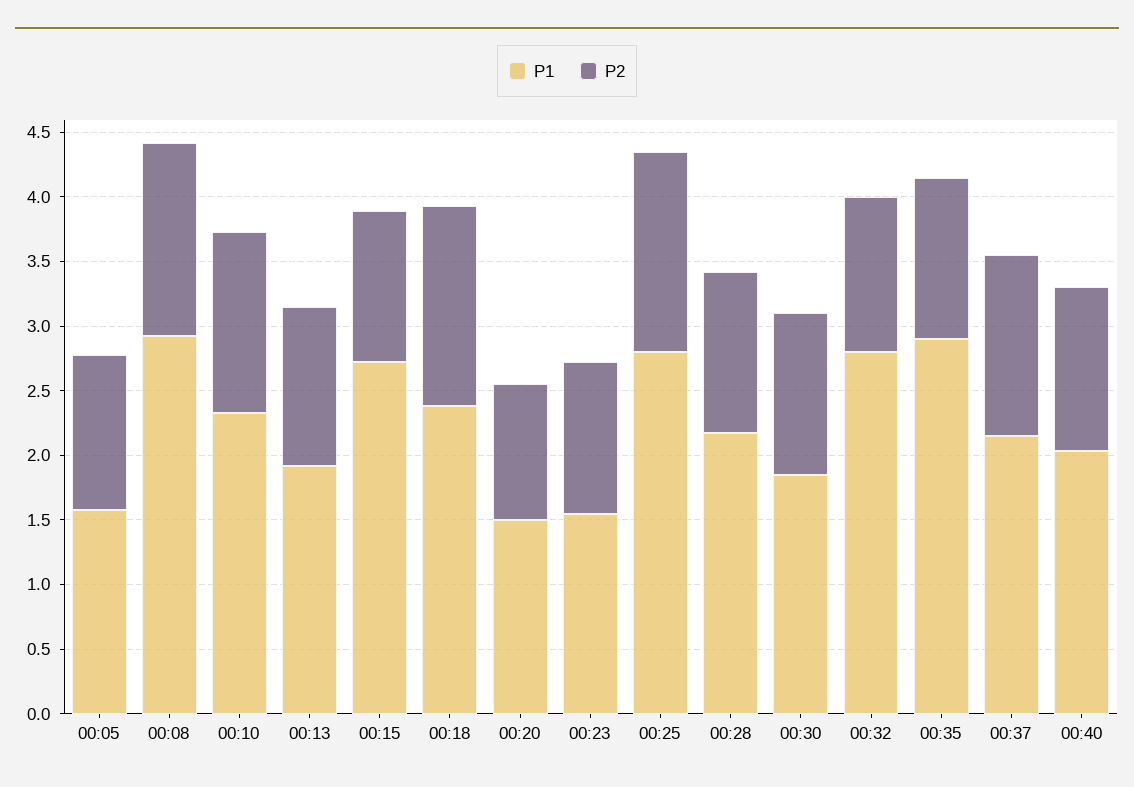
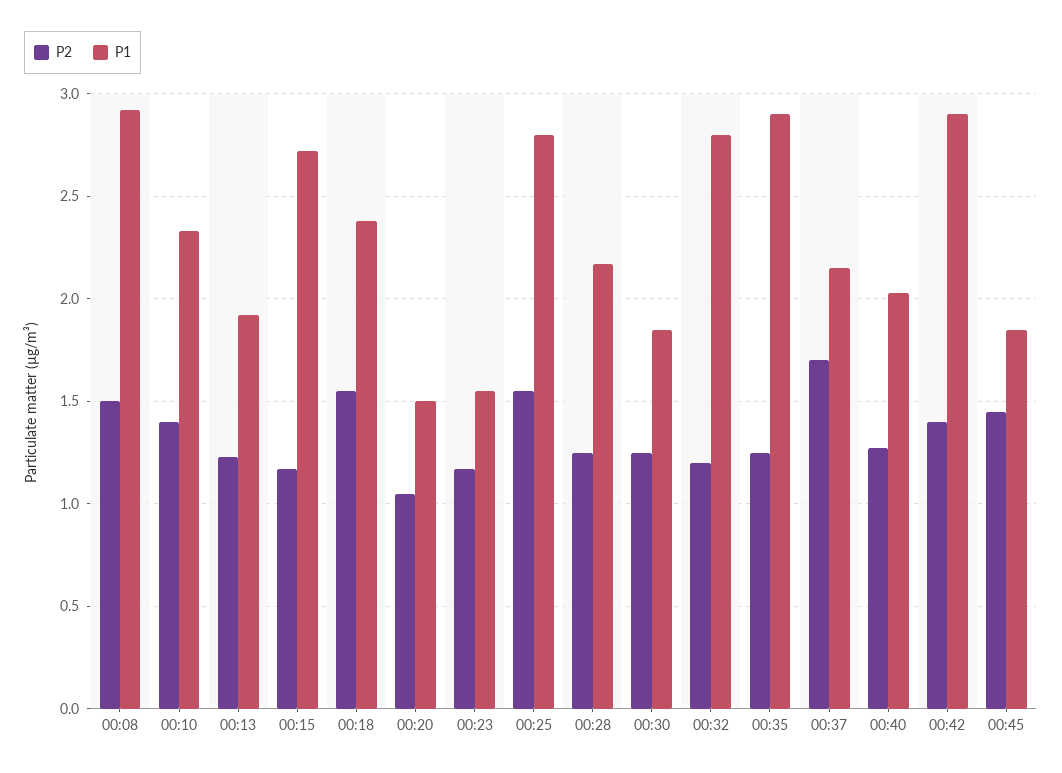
P1, 00:05: 1.6 -> none
P2, 00:05: 1.2 -> none
P2, 00:37: 1.4 -> 1.7
P2, 00:42: none -> 1.4
P1, 00:42: none -> 2.9
P2, 00:45: none -> 1.45
P1, 00:45: none -> 1.85

